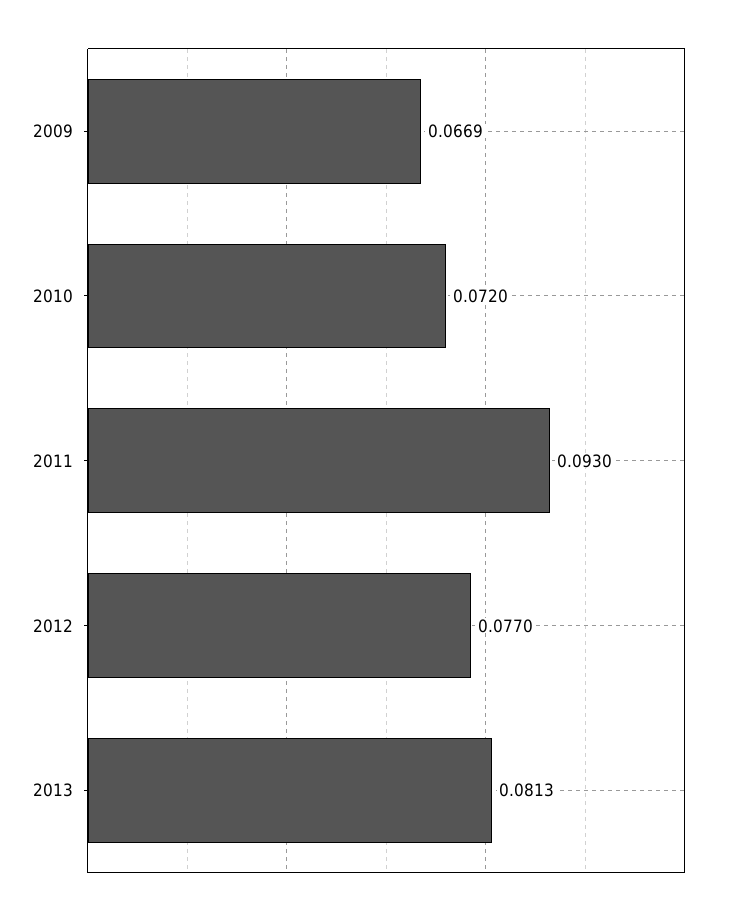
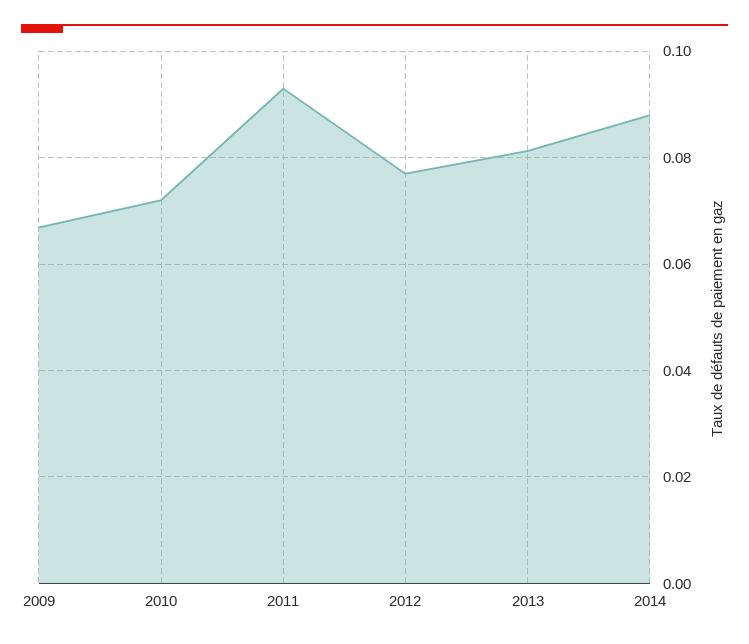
2014: none -> 0.088

